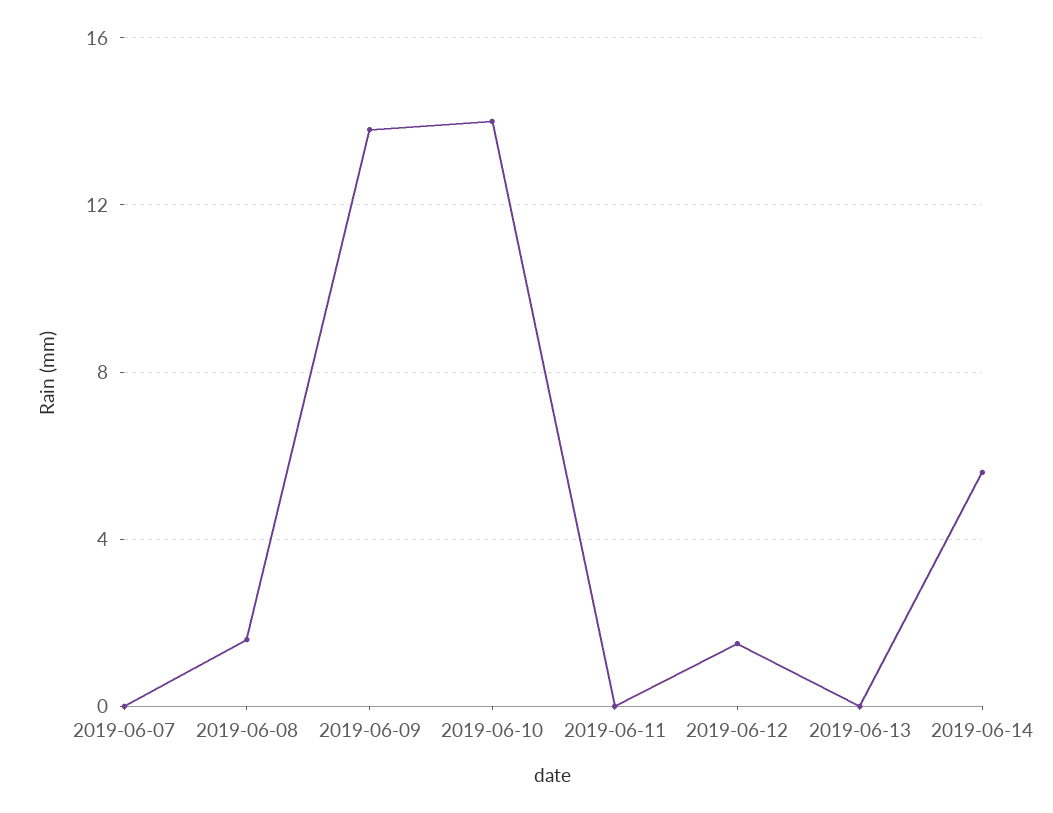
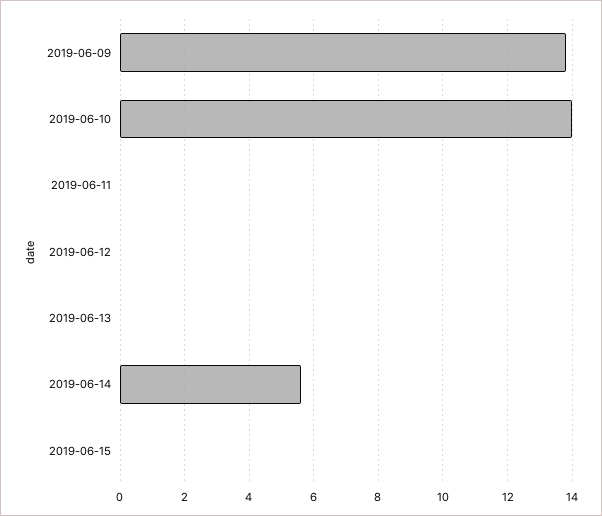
2019-06-07: 0 -> none
2019-06-08: 1.5 -> none
2019-06-12: 1.5 -> 0
2019-06-15: none -> 0

